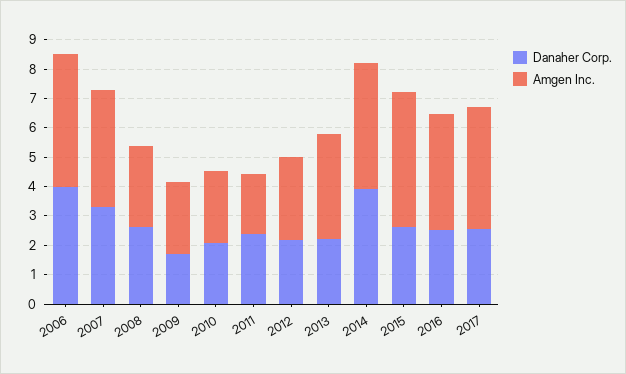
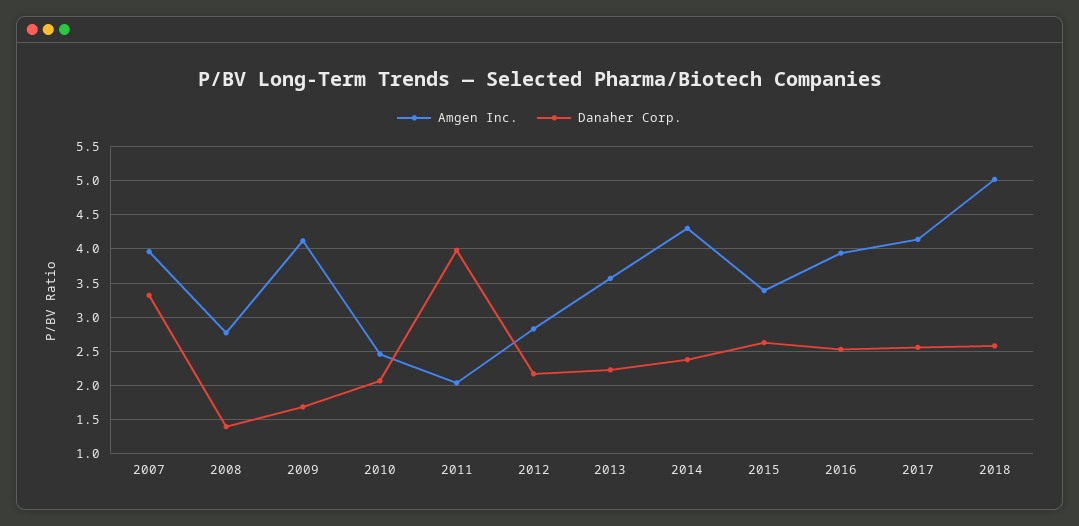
Danaher Corp., 2006: 4 -> none
Amgen Inc., 2006: 4.5 -> none
Danaher Corp., 2008: 2.5 -> 1.4
Amgen Inc., 2009: 2.5 -> 4.1
Danaher Corp., 2011: 2.5 -> 4
Danaher Corp., 2014: 4 -> 2.4
Amgen Inc., 2015: 4.5 -> 3.4
Amgen Inc., 2018: none -> 5
Danaher Corp., 2018: none -> 2.6

